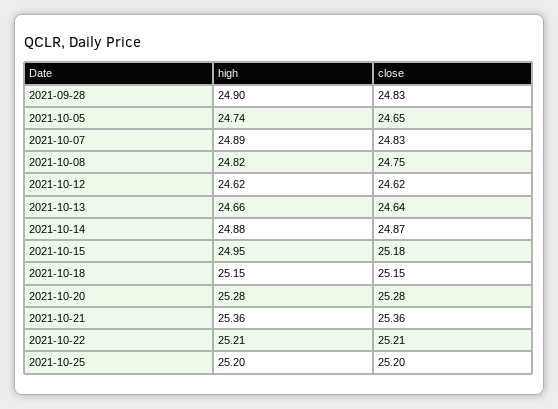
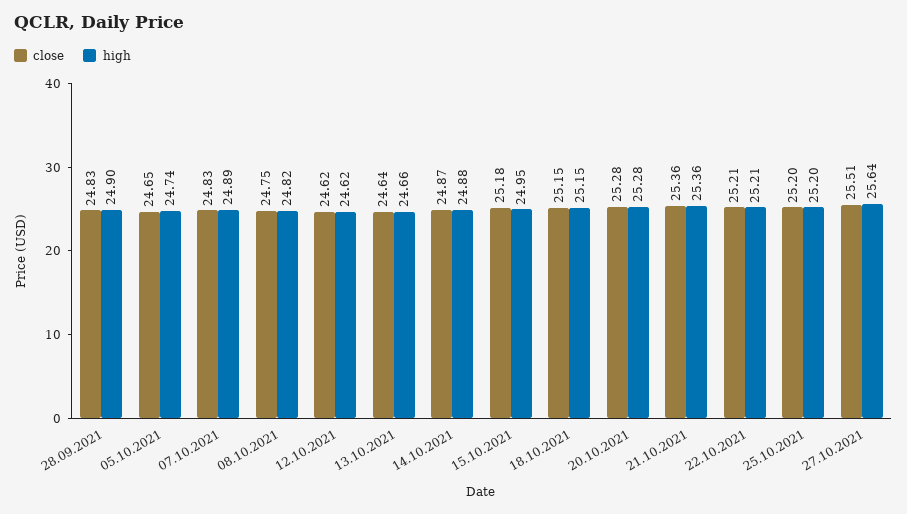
close, 27.10.2021: none -> 25.51
high, 27.10.2021: none -> 25.64

